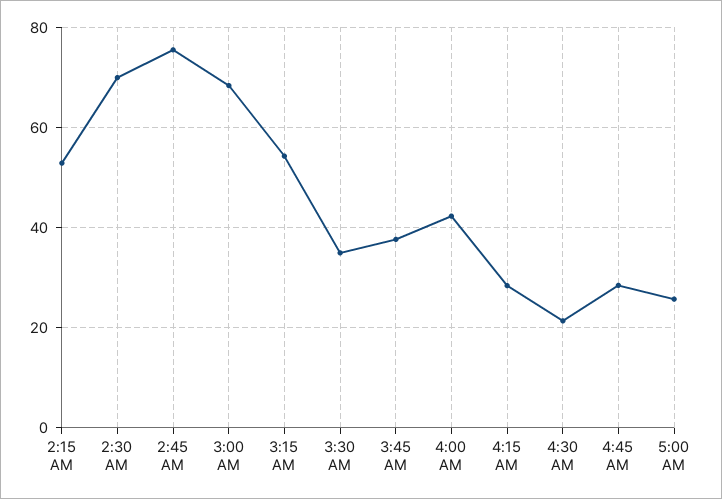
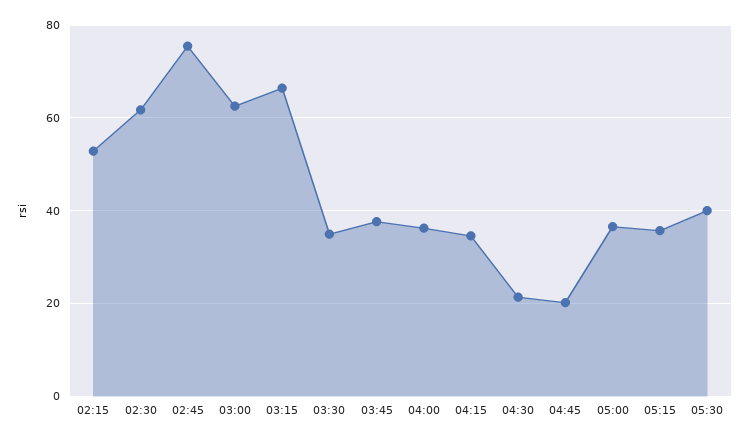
2:30 AM: 70 -> 62
3:00 AM: 68 -> 62
3:15 AM: 54 -> 66
4:00 AM: 42 -> 36
4:15 AM: 28 -> 34
4:45 AM: 28 -> 20
5:00 AM: 26 -> 36
05:15: none -> 36
05:30: none -> 40

